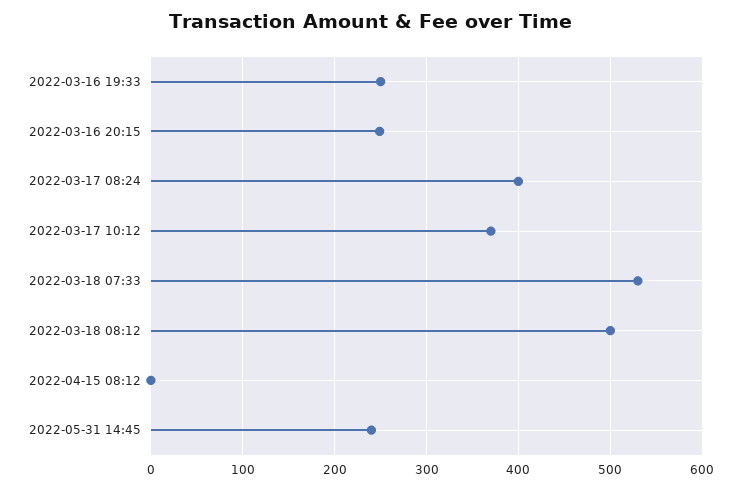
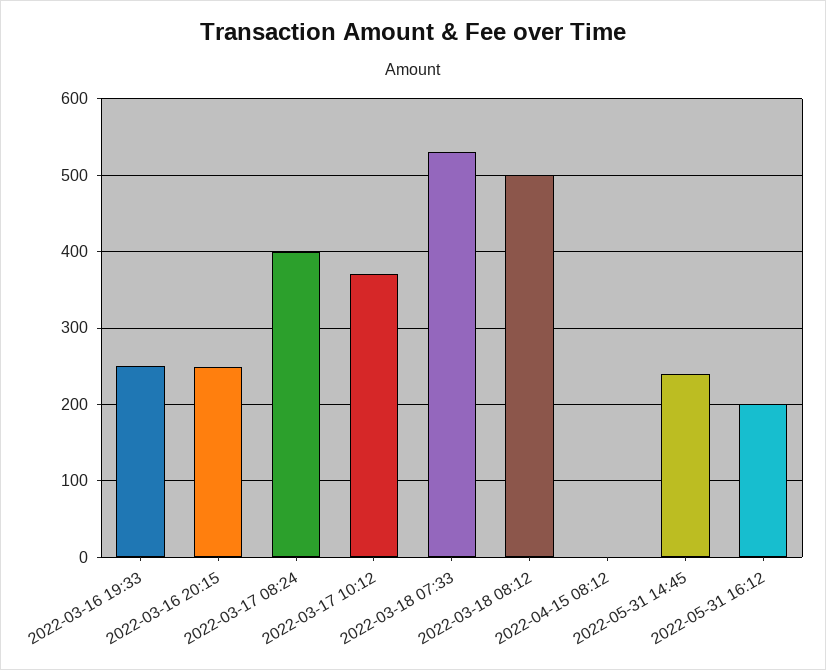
2022-05-31 16:12: none -> 200

